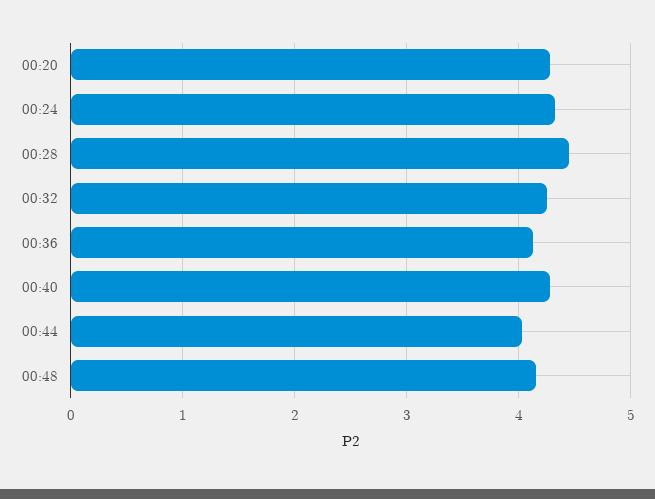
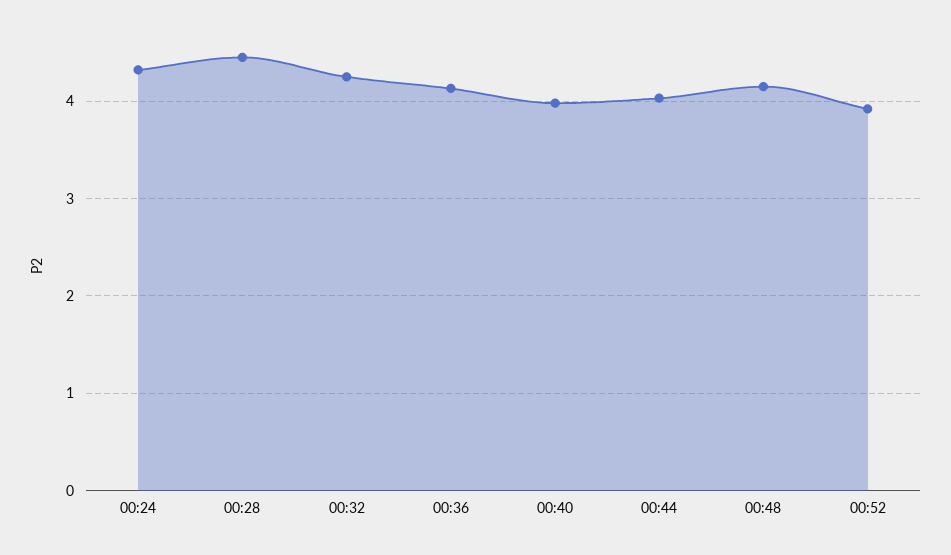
00:20: 4.3 -> none
00:40: 4.3 -> 4
00:52: none -> 3.9

